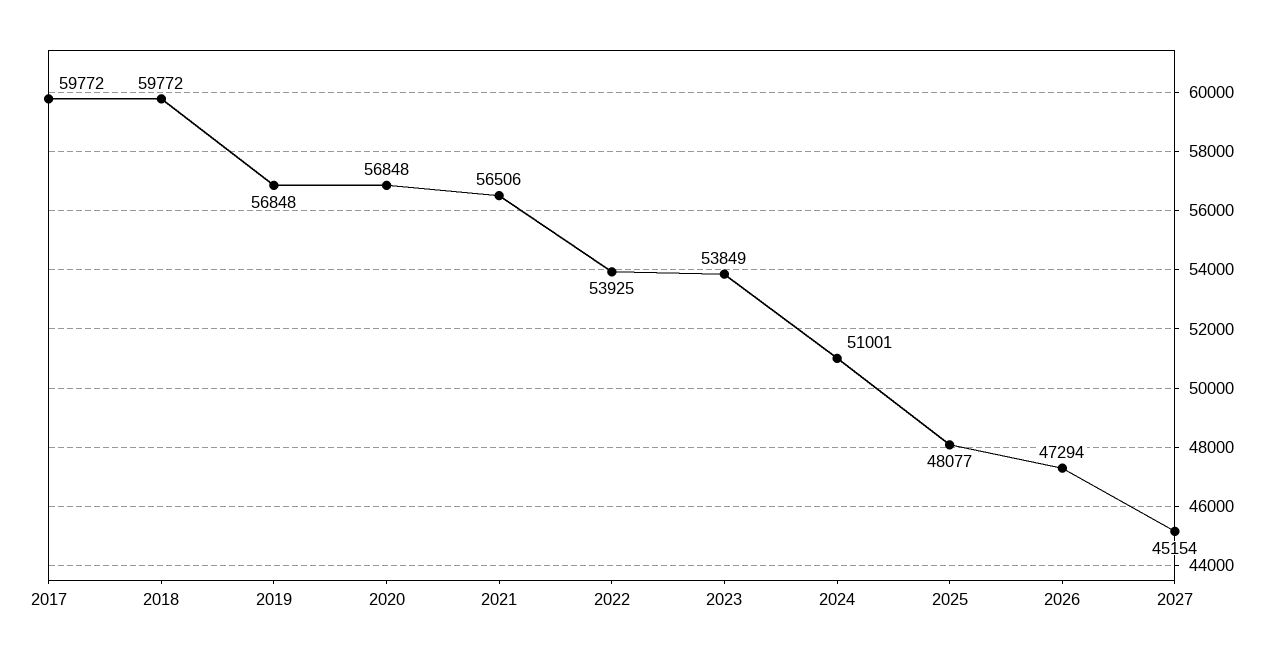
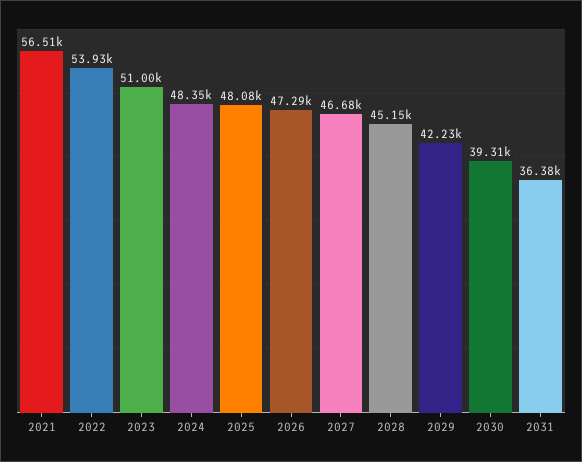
2017: 59772 -> none
2018: 59772 -> none
2019: 56848 -> none
2020: 56848 -> none
2023: 53849 -> 51000
2024: 51001 -> 48350
2027: 45154 -> 46680
2028: none -> 45150
2029: none -> 42230
2030: none -> 39310
2031: none -> 36380

